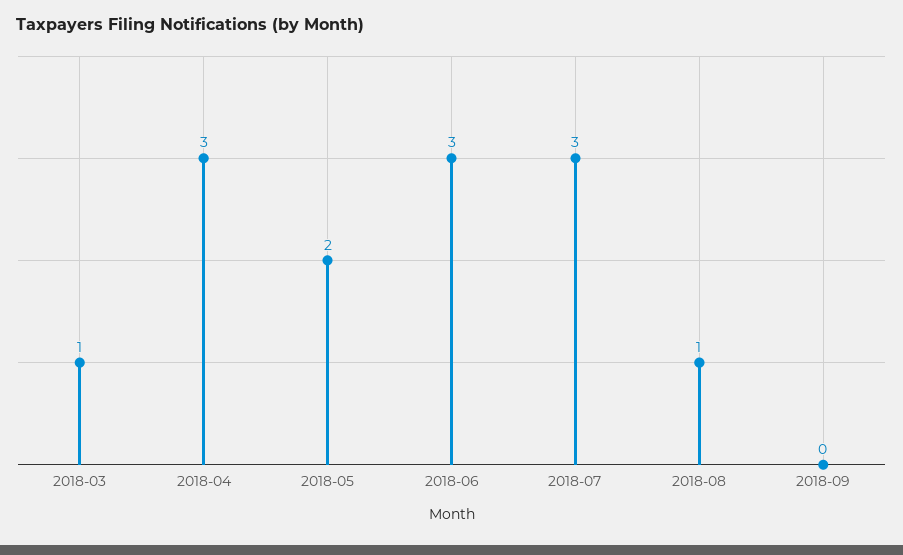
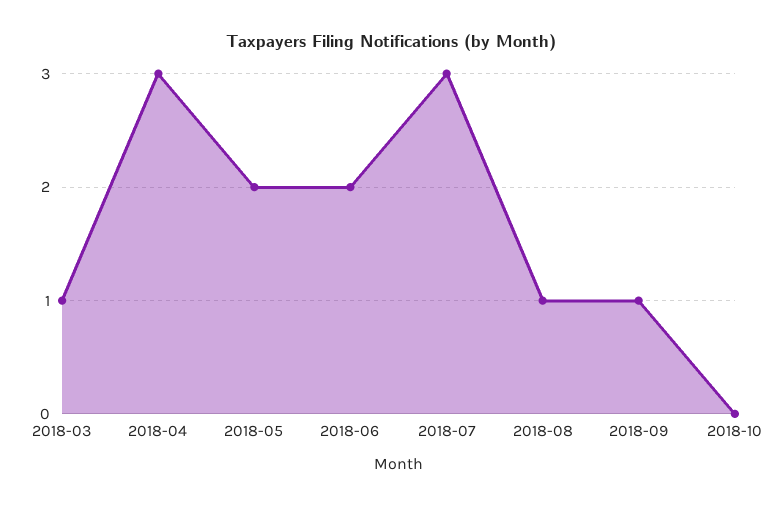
2018-06: 3 -> 2
2018-09: 0 -> 1
2018-10: none -> 0

